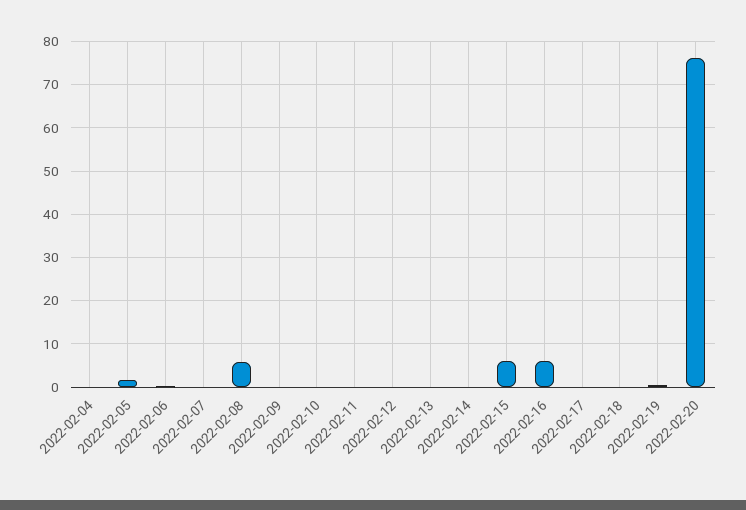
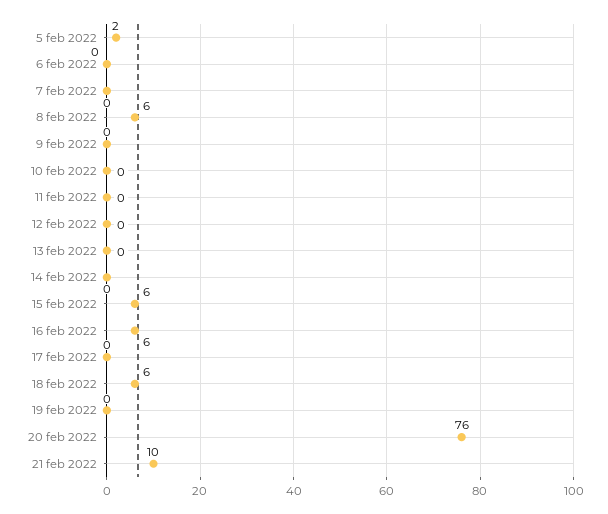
2022-02-04: 0 -> none
2022-02-18: 0 -> 6
21 feb 2022: none -> 10

